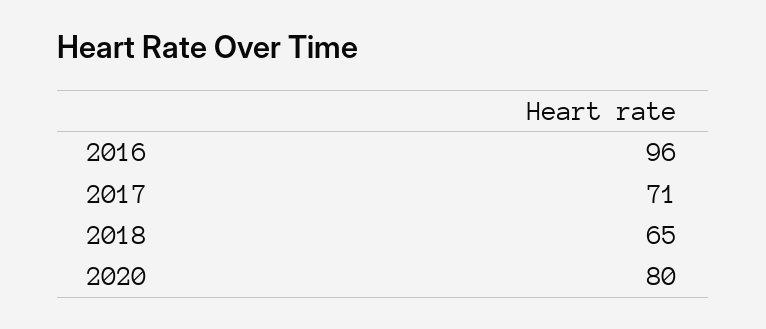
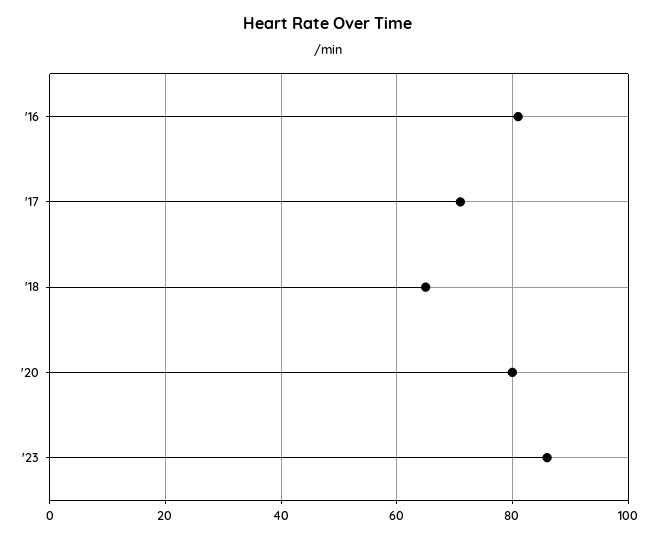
2016: 96 -> 80
'23: none -> 85

